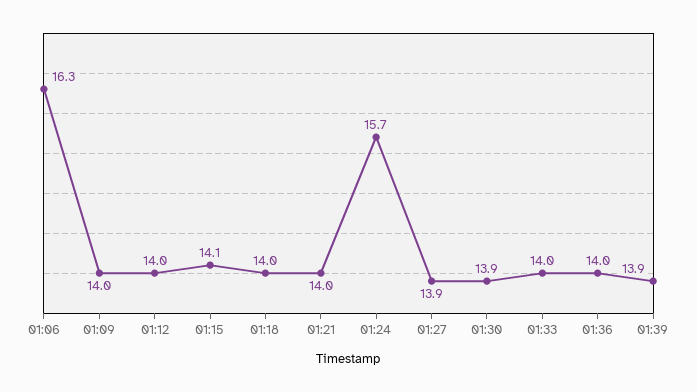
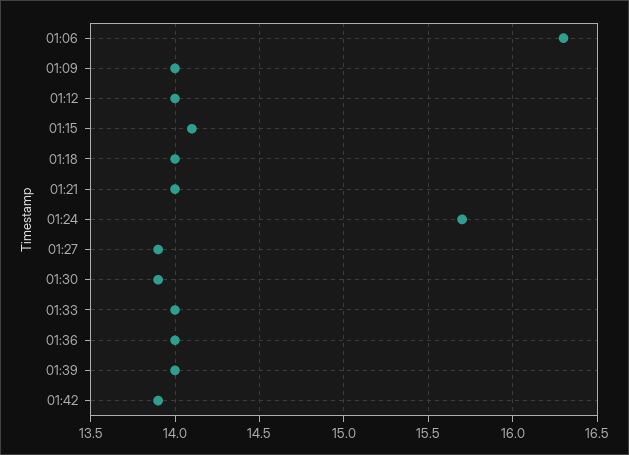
01:39: 13.9 -> 14
01:42: none -> 13.9

